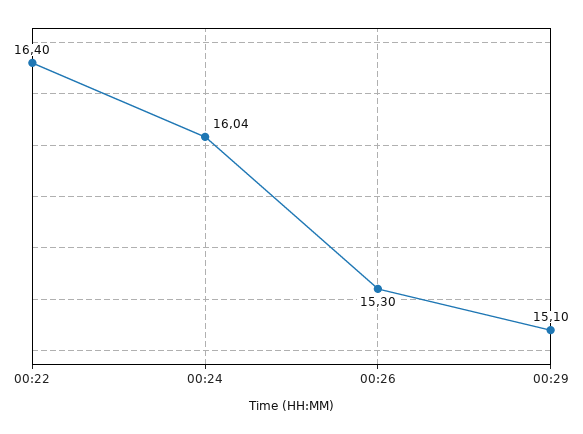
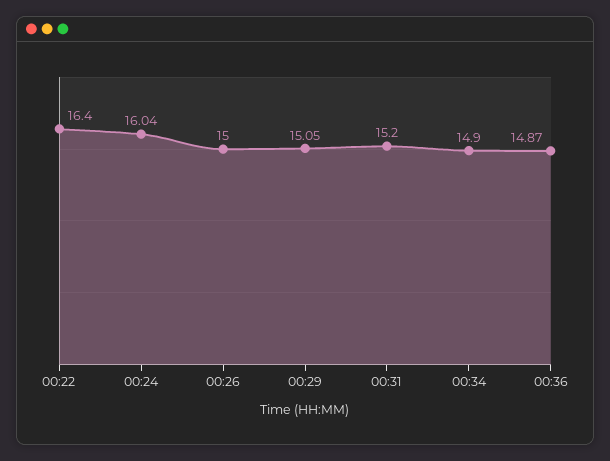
00:26: 15.3 -> 15
00:29: 15.1 -> 15.05
00:31: none -> 15.2
00:34: none -> 14.9
00:36: none -> 14.87

